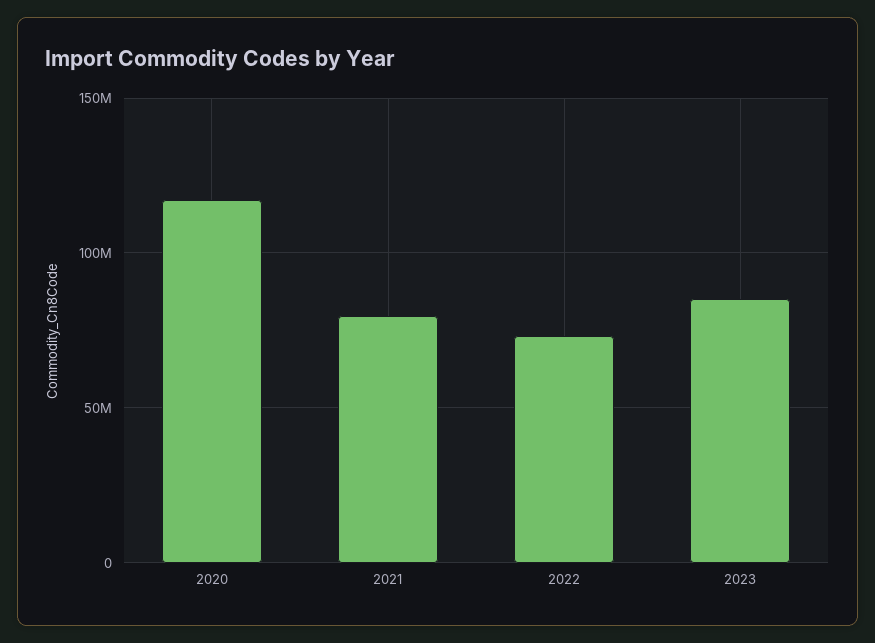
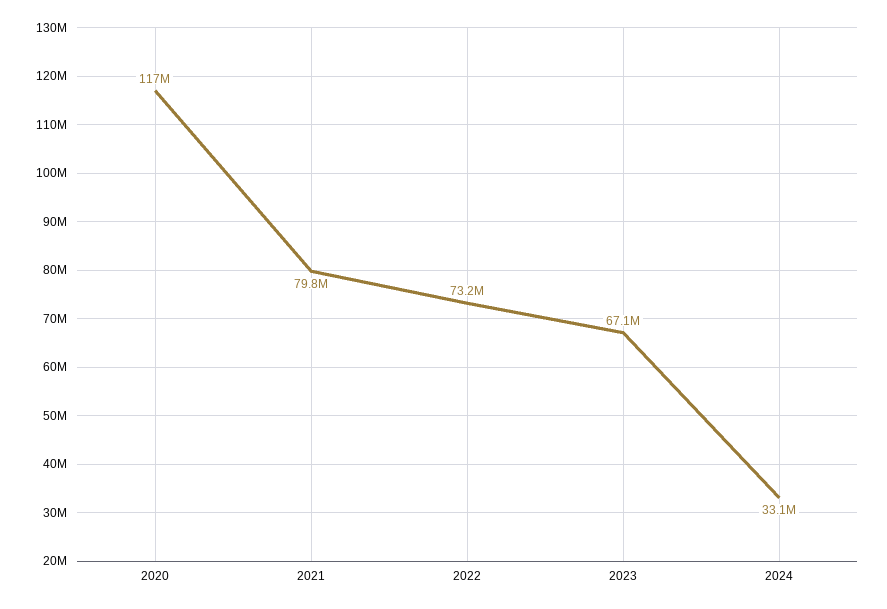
2023: 85000000 -> 67100000
2024: none -> 33100000

